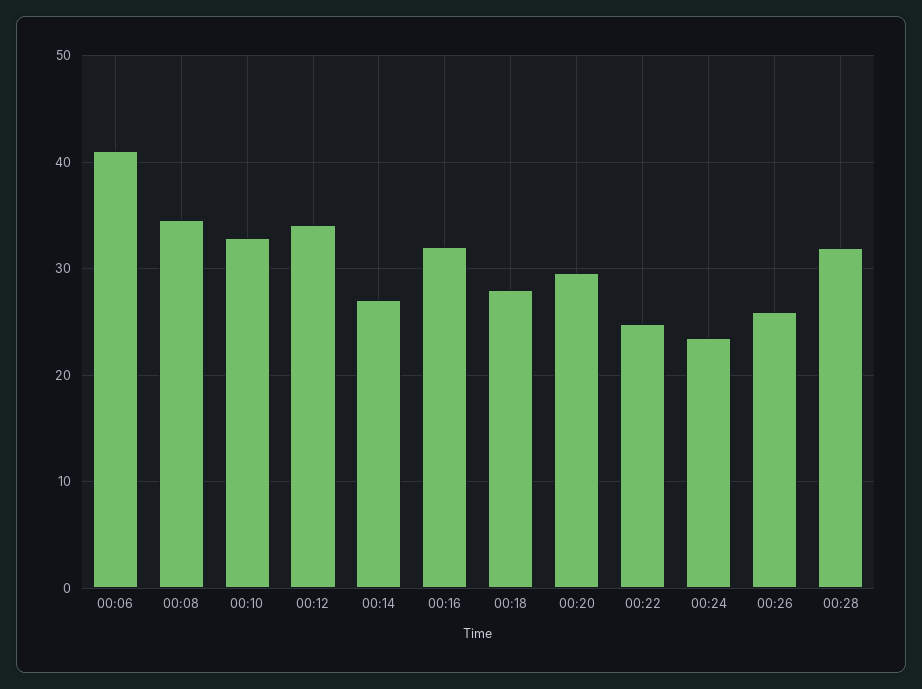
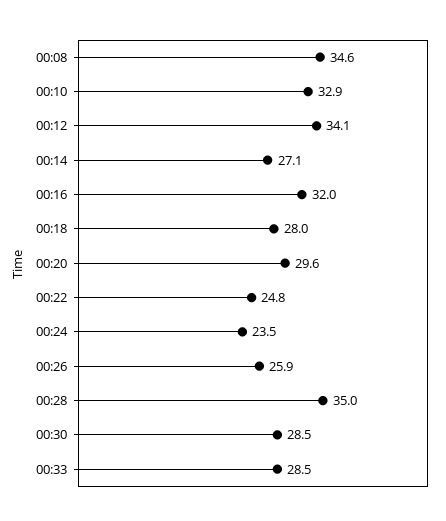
00:06: 41 -> none
00:28: 32 -> 35
00:30: none -> 28.5
00:33: none -> 28.5

